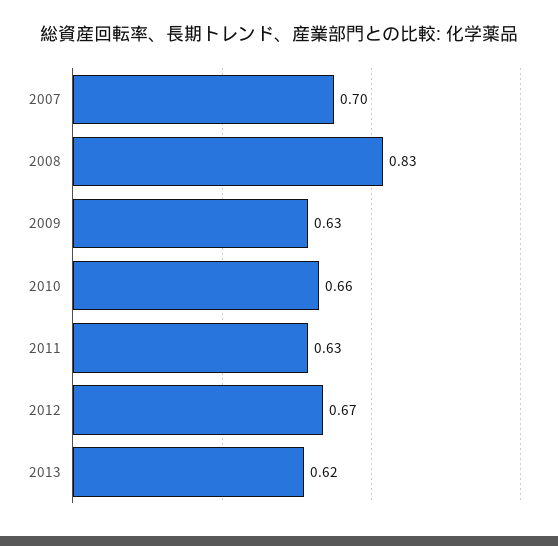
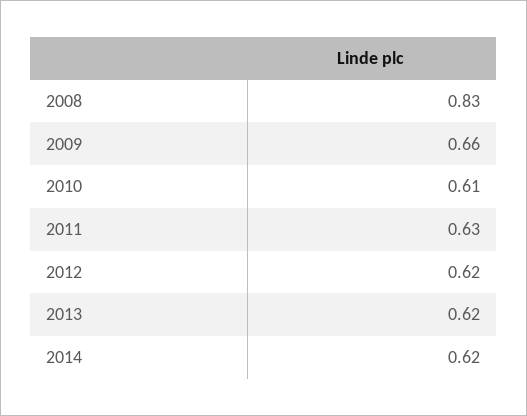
2007: 0.7 -> none
2009: 0.63 -> 0.66
2010: 0.66 -> 0.61
2012: 0.67 -> 0.62
2014: none -> 0.62

